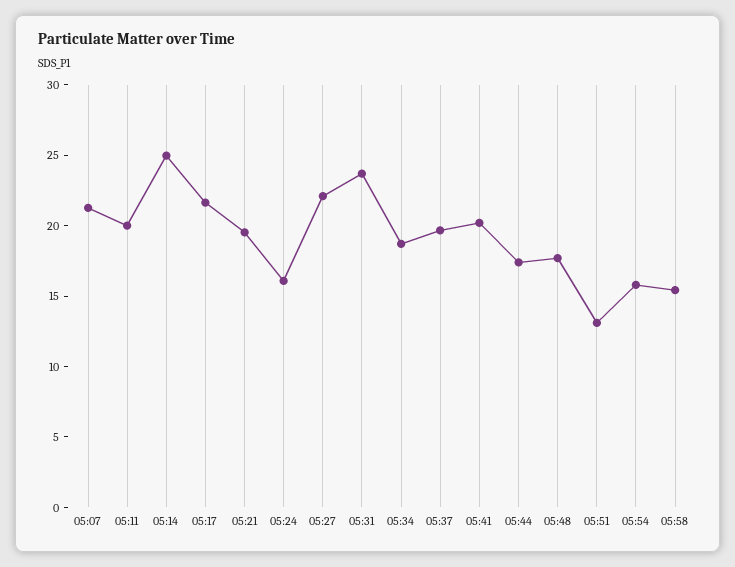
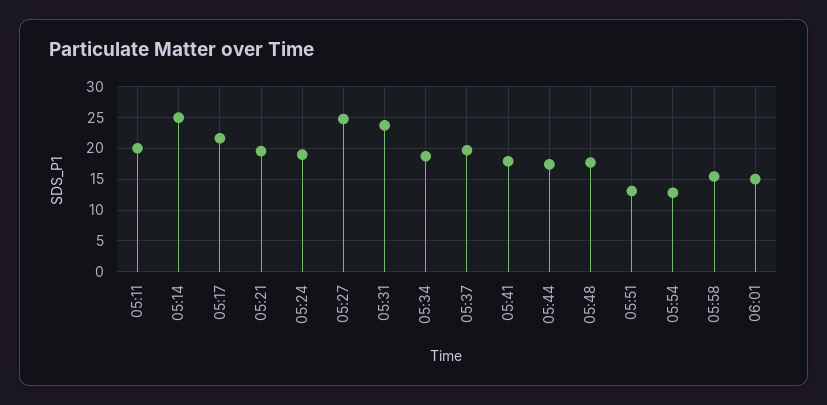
05:07: 21 -> none
05:24: 16 -> 19
05:27: 22 -> 25
05:41: 20 -> 18
05:54: 16 -> 13
06:01: none -> 15

